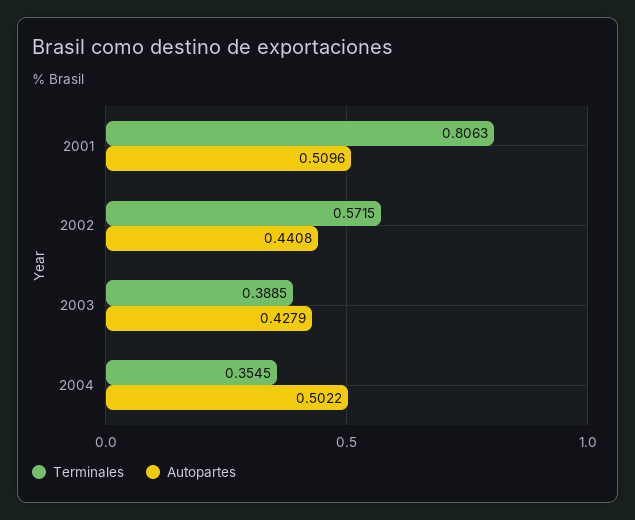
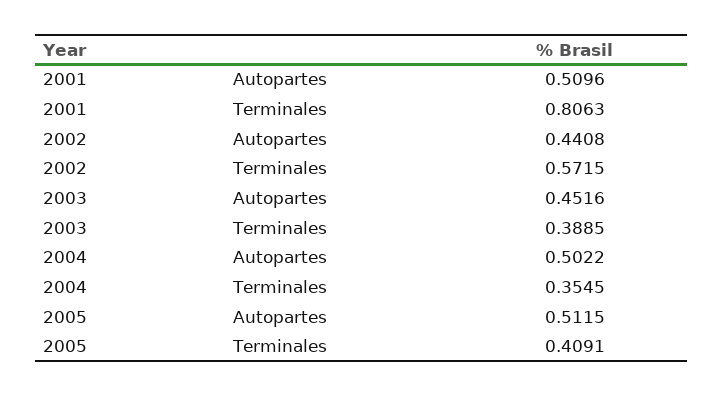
Autopartes, 2003: 0.4279 -> 0.4516
Autopartes, 2005: none -> 0.5115
Terminales, 2005: none -> 0.4091

